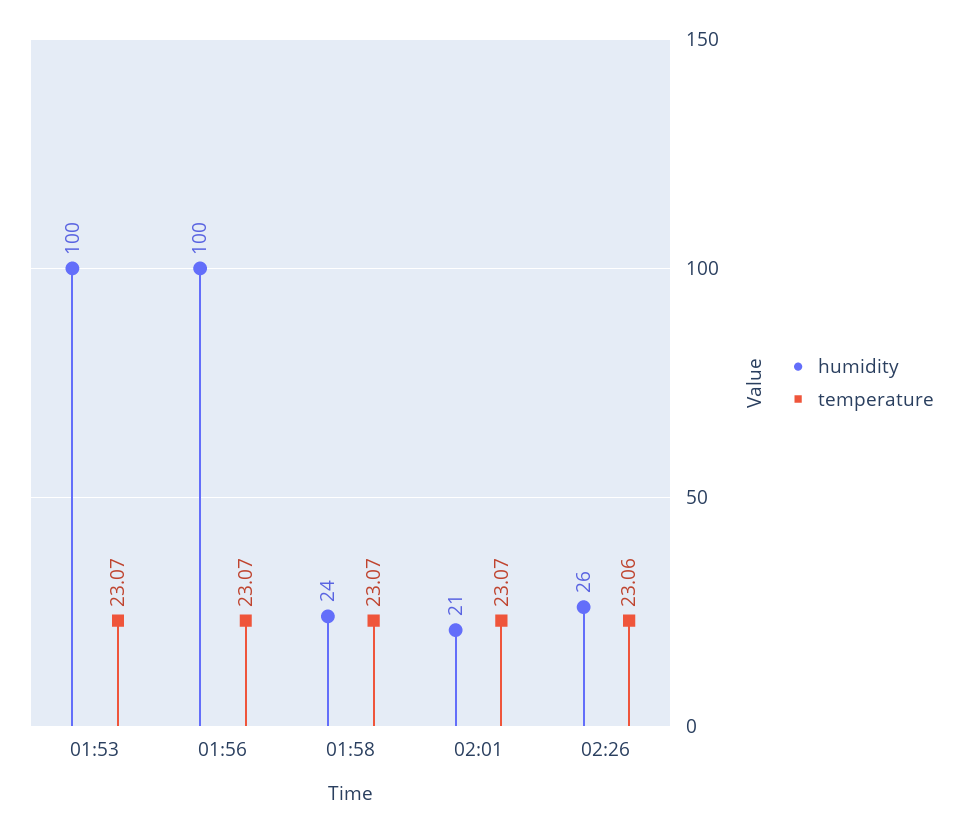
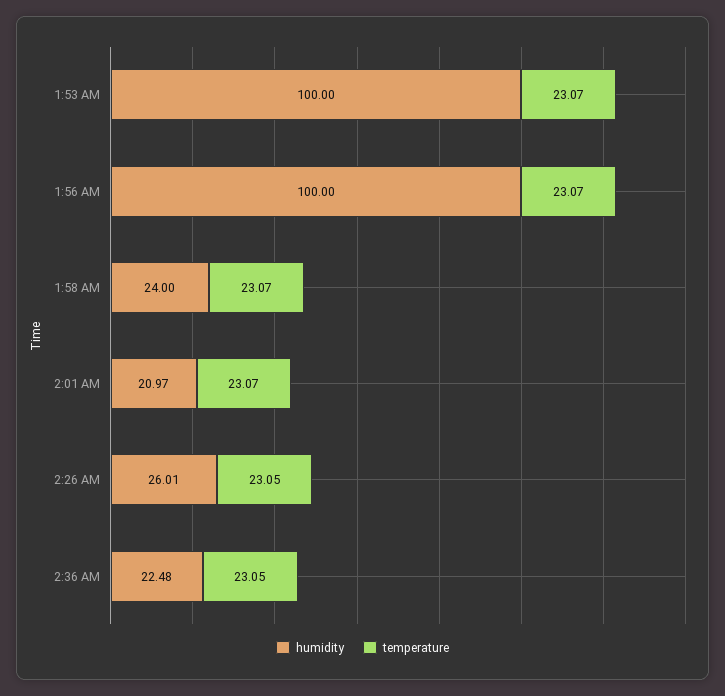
temperature, 02:26: 23.06 -> 23.05
humidity, 2:36 AM: none -> 22.48
temperature, 2:36 AM: none -> 23.05

